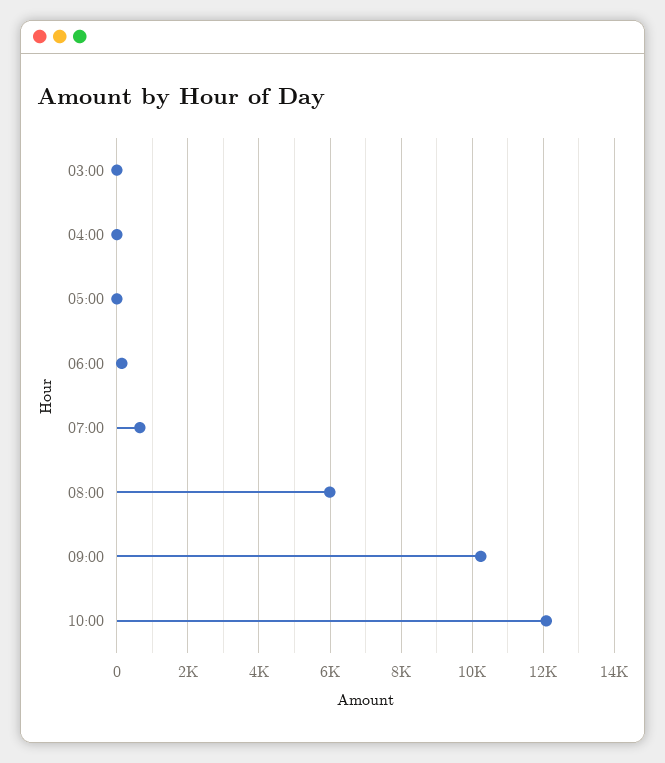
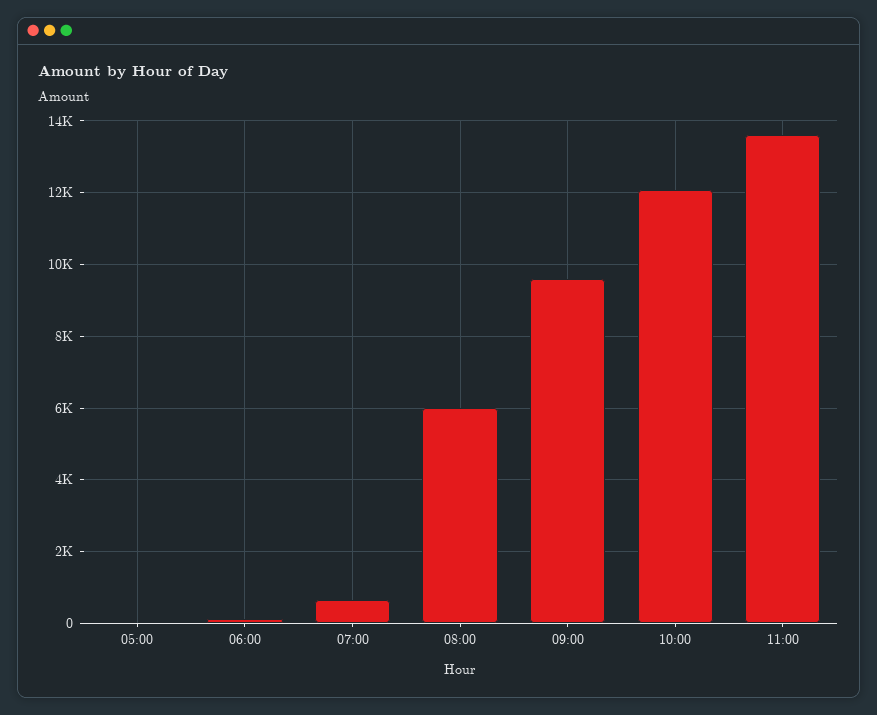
03:00: 0 -> none
04:00: 0 -> none
09:00: 10200 -> 9600
11:00: none -> 13600

